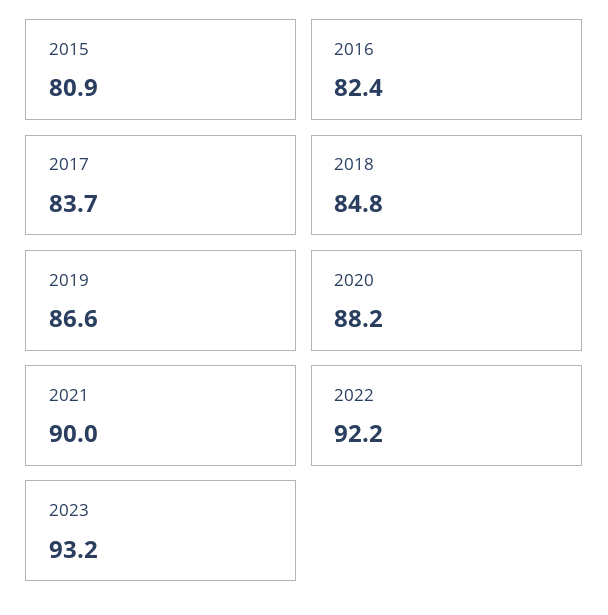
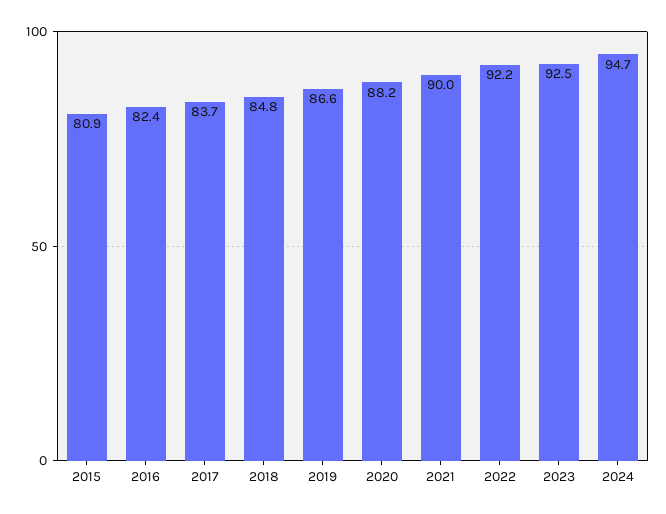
2023: 93.2 -> 92.5
2024: none -> 94.7

